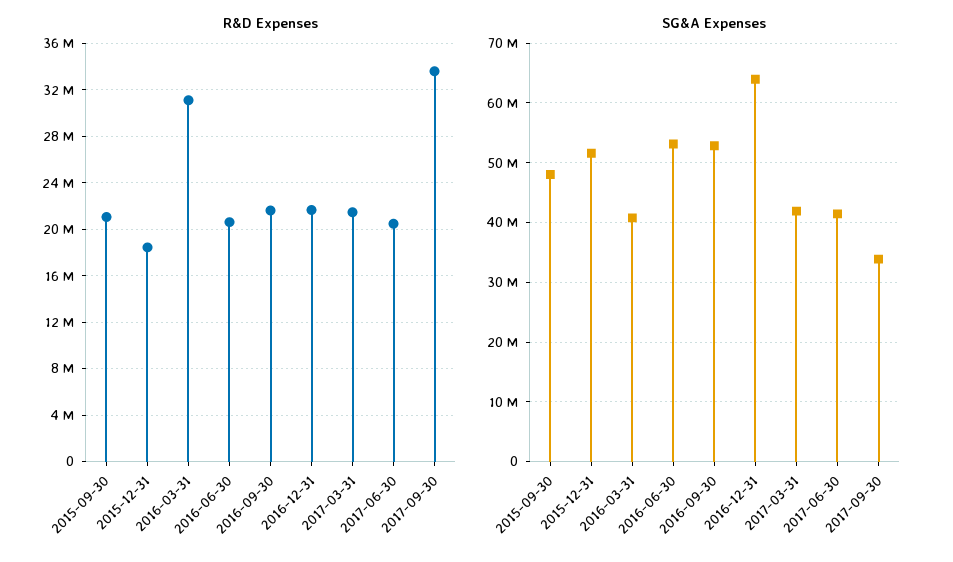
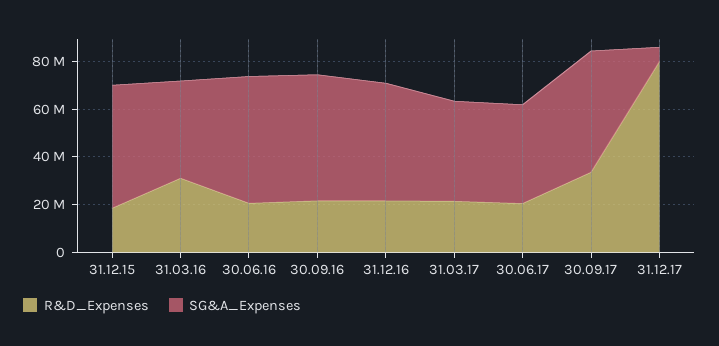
R&D Expenses, 2015-09-30: 21000000 -> none
SG&A Expenses, 2015-09-30: 48000000 -> none
SG&A Expenses, 2016-12-31: 64000000 -> 50000000
SG&A Expenses, 2017-09-30: 34000000 -> 50000000
R&D Expenses, 31.12.17: none -> 80000000
SG&A Expenses, 31.12.17: none -> 5000000

